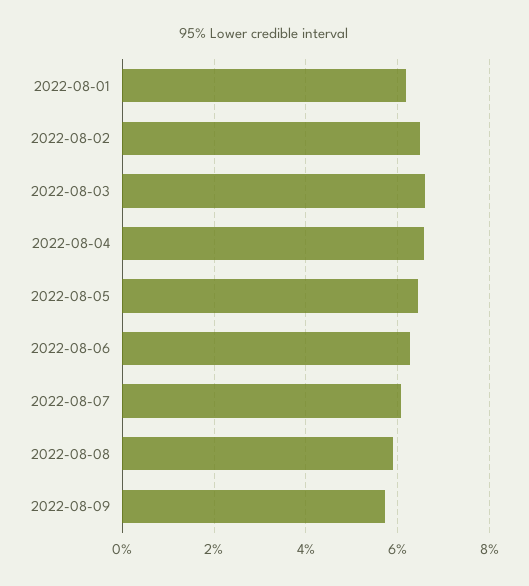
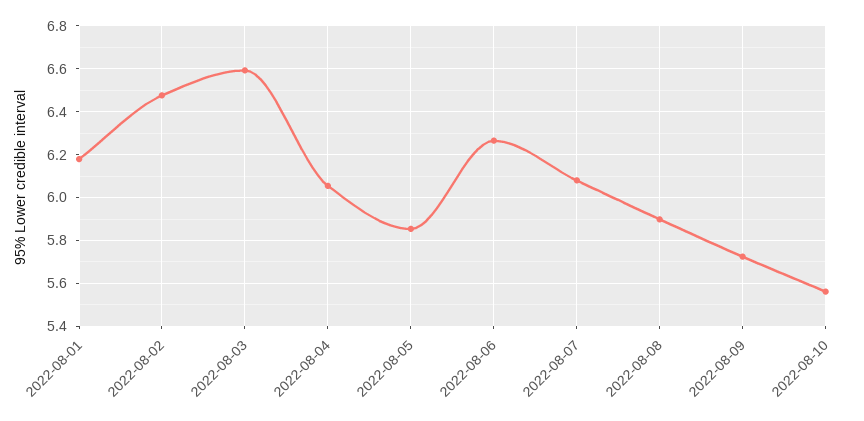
2022-08-04: 6.6 -> 6.05
2022-08-05: 6.4 -> 5.85
2022-08-10: none -> 5.55

